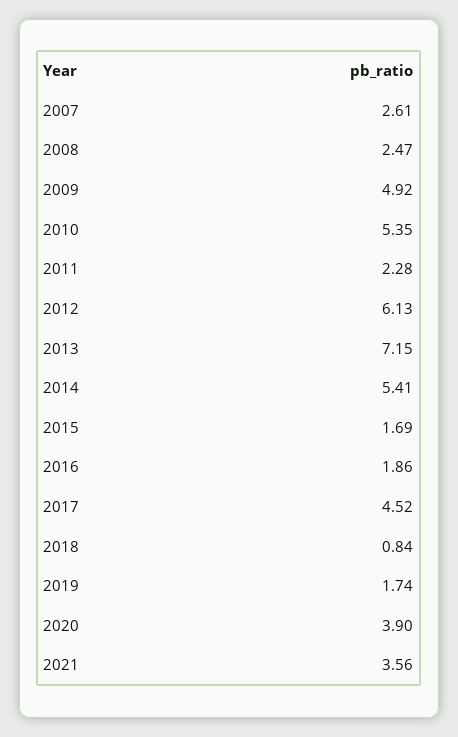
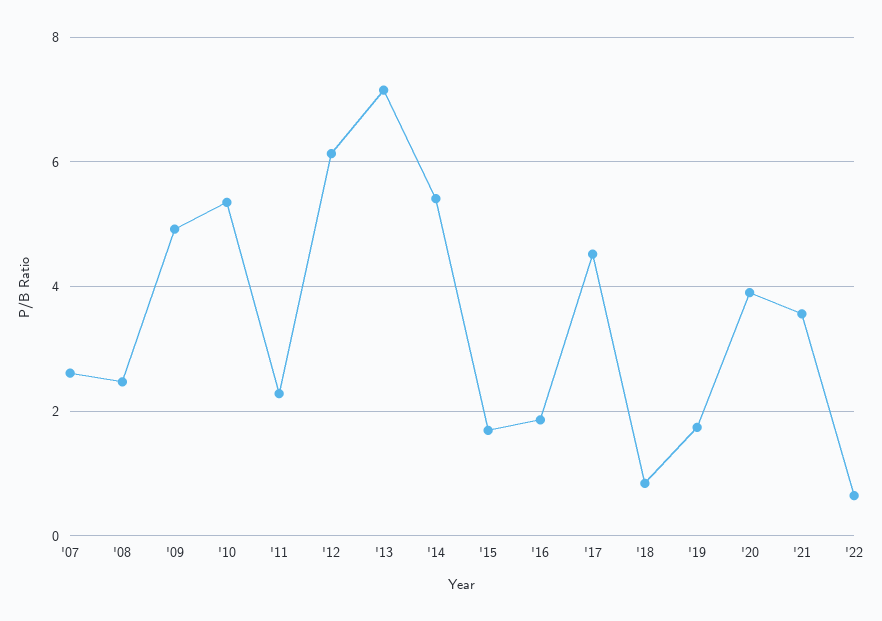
'22: none -> 0.6

